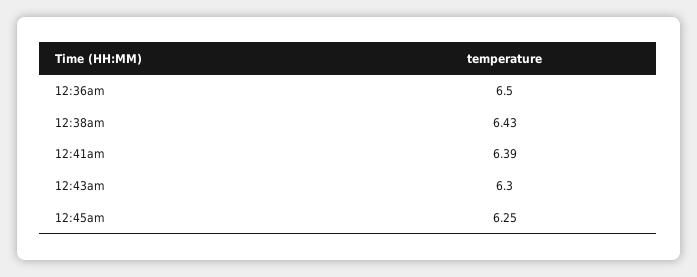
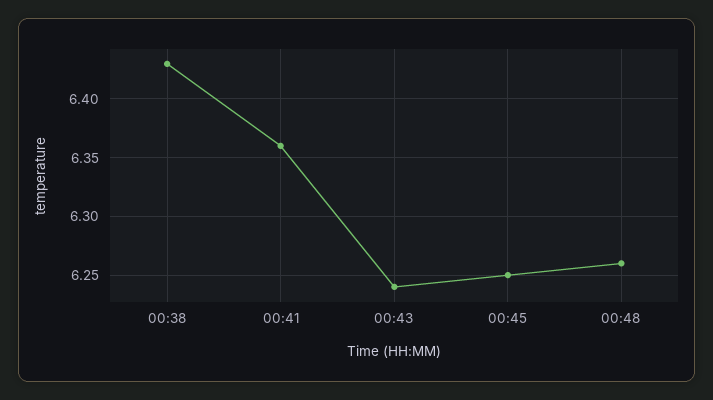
12:36am: 6.5 -> none
12:41am: 6.39 -> 6.36
12:43am: 6.3 -> 6.24
00:48: none -> 6.26

